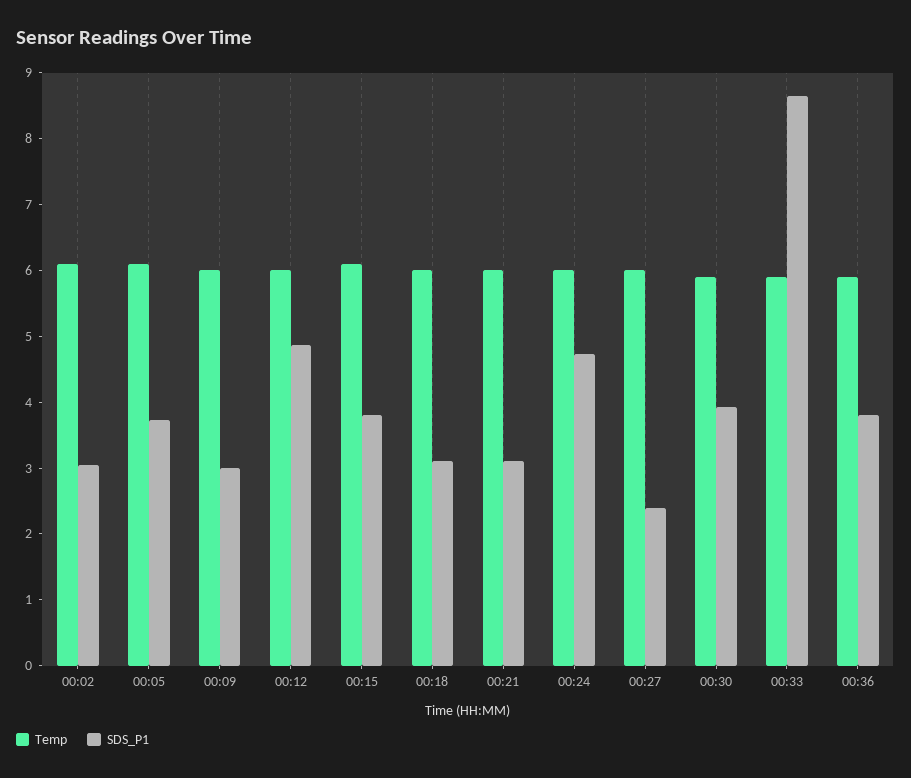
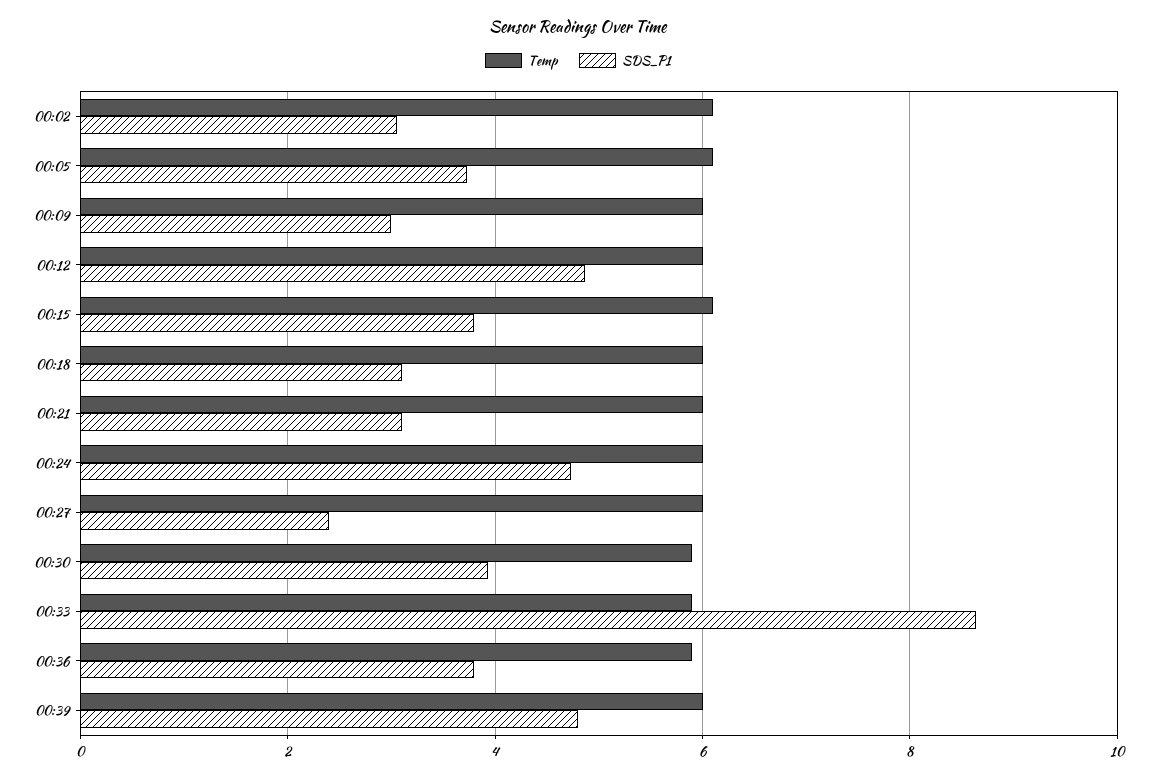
Temp, 00:39: none -> 6
SDS_P1, 00:39: none -> 4.8

